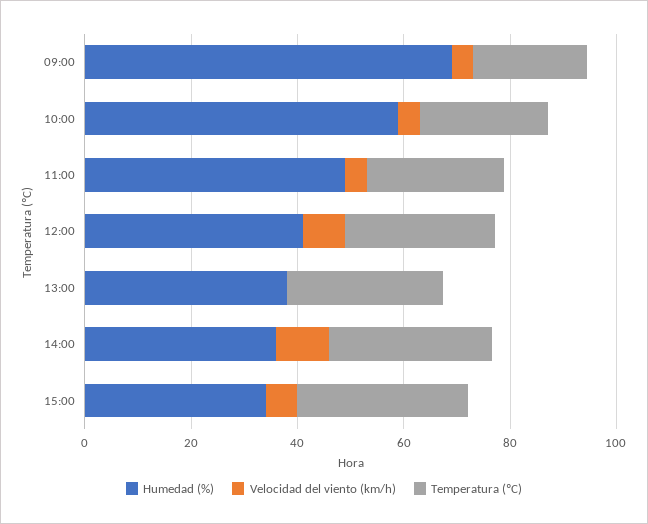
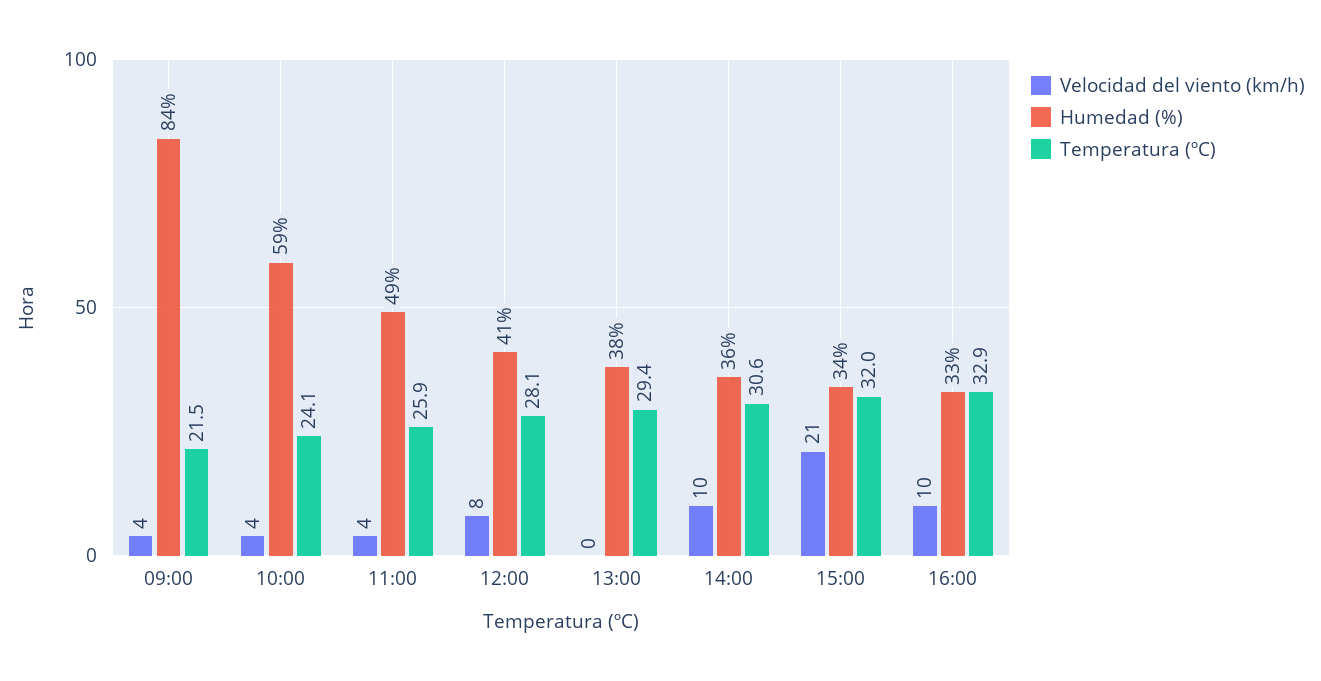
Humedad (%), 09:00: 70 -> 84
Velocidad del viento (km/h), 15:00: 5 -> 21
Velocidad del viento (km/h), 16:00: none -> 10
Humedad (%), 16:00: none -> 33
Temperatura (ºC), 16:00: none -> 32.9

